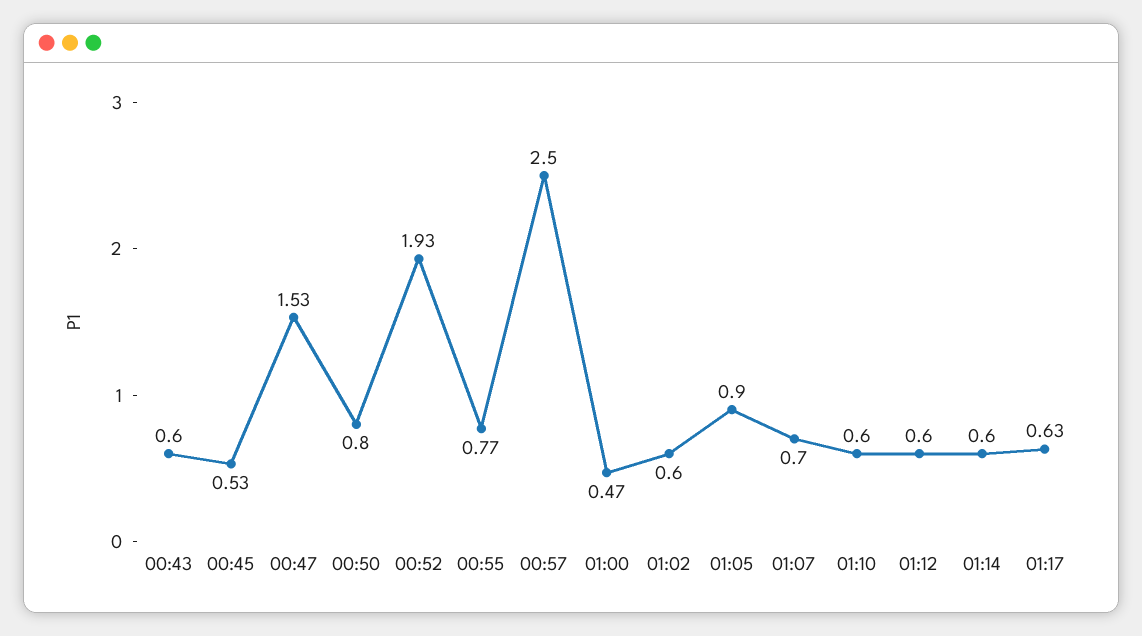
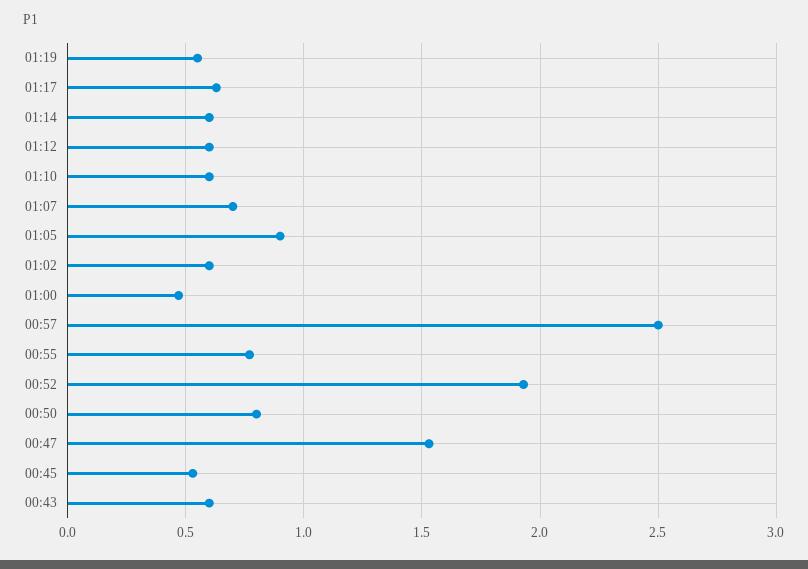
01:19: none -> 0.55

